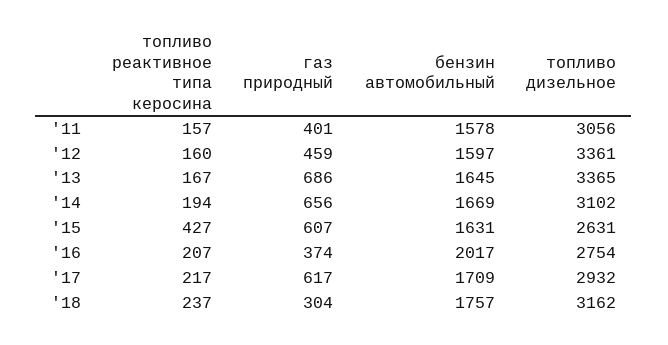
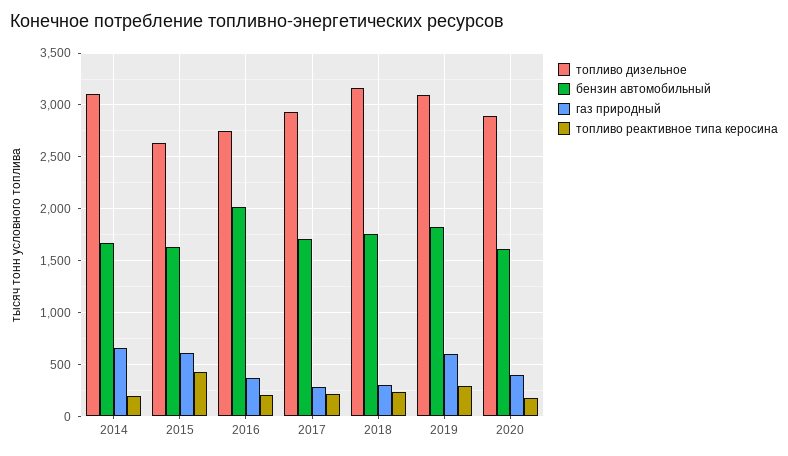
топливо реактивное типа керосина, '11: 157 -> none
газ природный, '11: 401 -> none
бензин автомобильный, '11: 1578 -> none
топливо дизельное, '11: 3056 -> none
топливо реактивное типа керосина, '12: 160 -> none
газ природный, '12: 459 -> none
бензин автомобильный, '12: 1597 -> none
топливо дизельное, '12: 3361 -> none
топливо реактивное типа керосина, '13: 167 -> none
газ природный, '13: 686 -> none
бензин автомобильный, '13: 1645 -> none
топливо дизельное, '13: 3365 -> none
газ природный, '17: 617 -> 300
топливо дизельное, 2019: none -> 3100
бензин автомобильный, 2019: none -> 1800
газ природный, 2019: none -> 600
топливо реактивное типа керосина, 2019: none -> 300
топливо дизельное, 2020: none -> 2900
бензин автомобильный, 2020: none -> 1600
газ природный, 2020: none -> 400
топливо реактивное типа керосина, 2020: none -> 200

